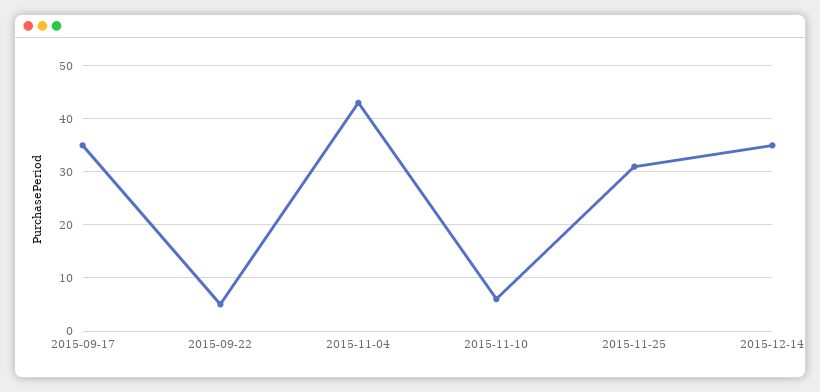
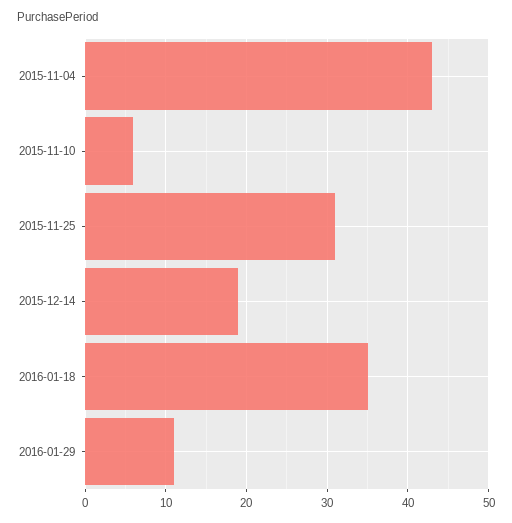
2015-09-17: 35 -> none
2015-09-22: 5 -> none
2015-12-14: 35 -> 19
2016-01-18: none -> 35
2016-01-29: none -> 11

